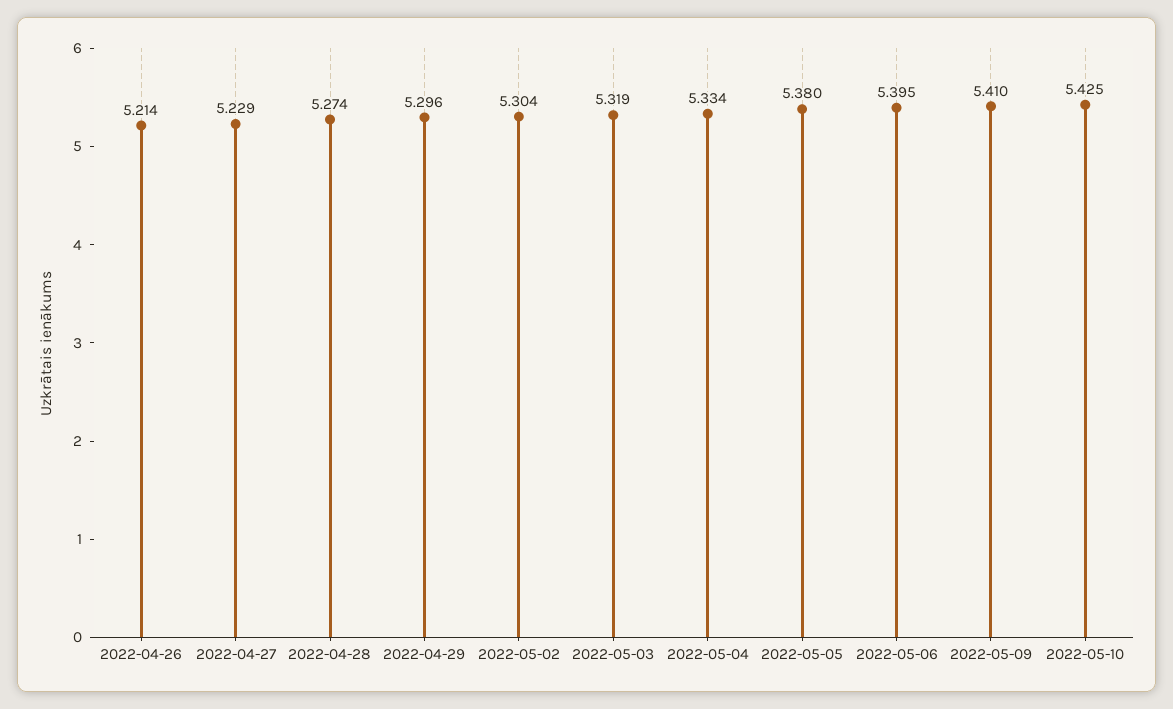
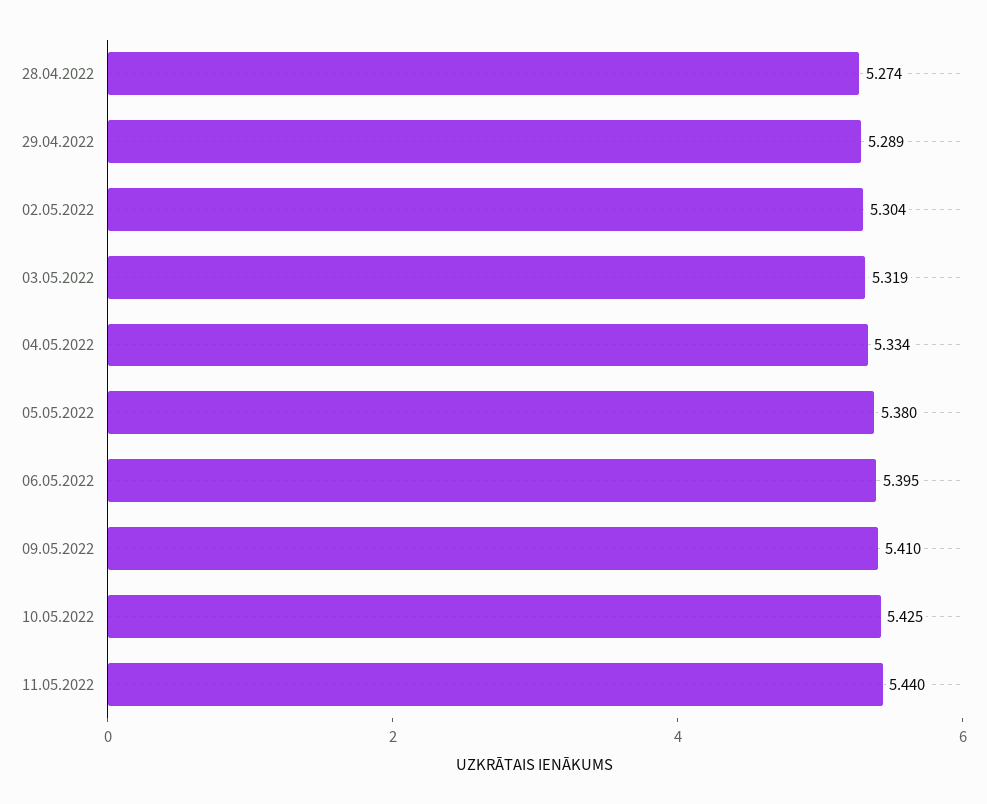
2022-04-26: 5.214 -> none
2022-04-27: 5.229 -> none
2022-04-29: 5.296 -> 5.289
11.05.2022: none -> 5.44

